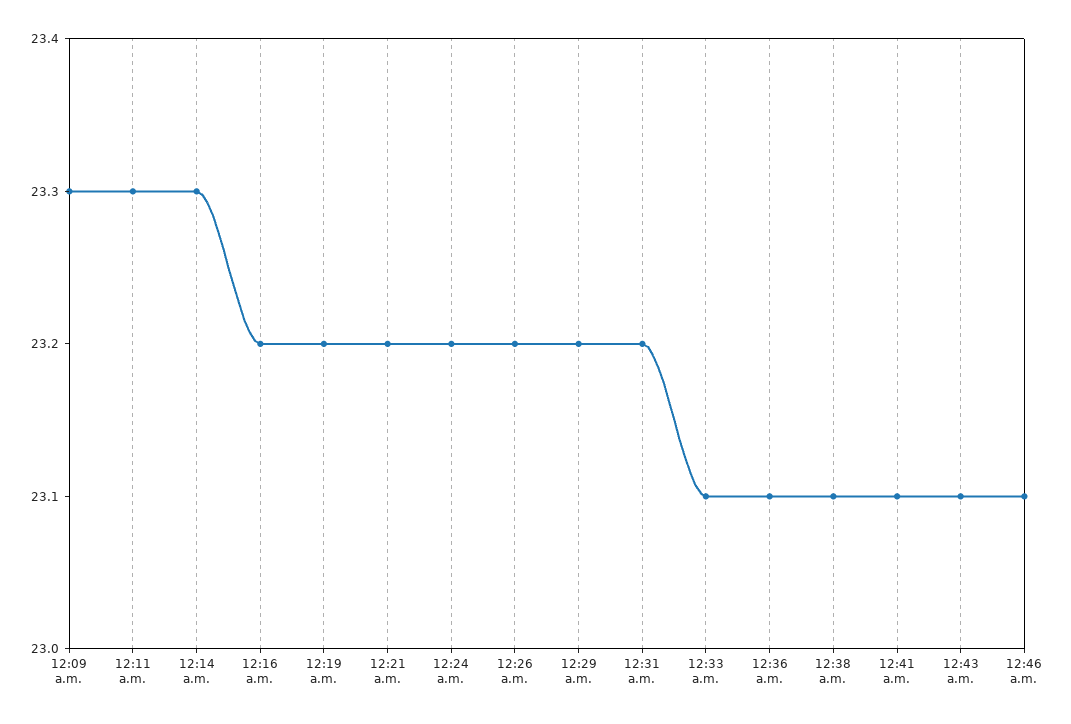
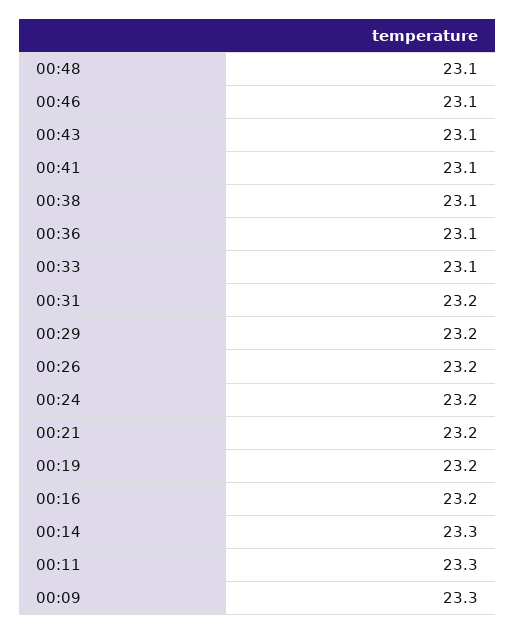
00:48: none -> 23.1

